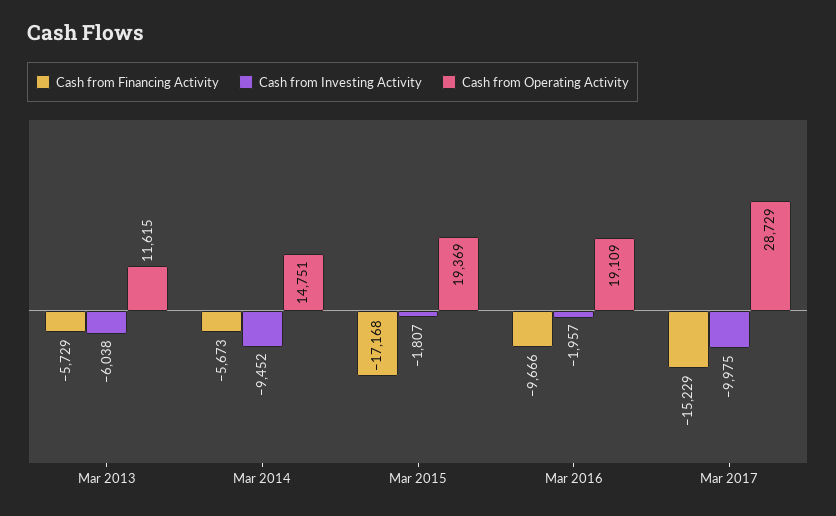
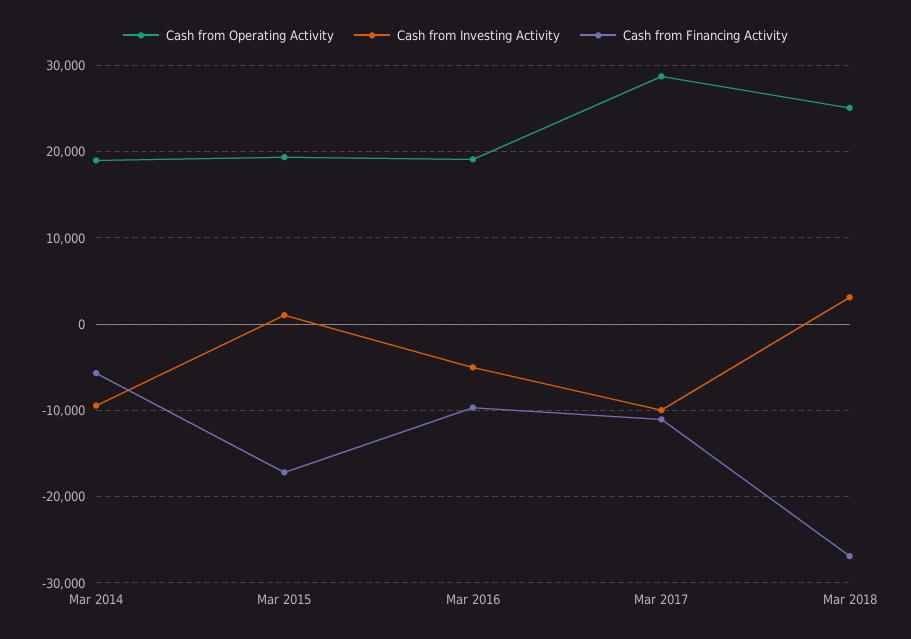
Cash from Financing Activity, Mar 2013: -5729 -> none
Cash from Investing Activity, Mar 2013: -6038 -> none
Cash from Operating Activity, Mar 2013: 11615 -> none
Cash from Operating Activity, Mar 2014: 14751 -> 19000
Cash from Investing Activity, Mar 2015: -1807 -> 1000
Cash from Investing Activity, Mar 2016: -1957 -> -5000
Cash from Financing Activity, Mar 2017: -15229 -> -11000
Cash from Operating Activity, Mar 2018: none -> 25000
Cash from Investing Activity, Mar 2018: none -> 3000
Cash from Financing Activity, Mar 2018: none -> -27000

